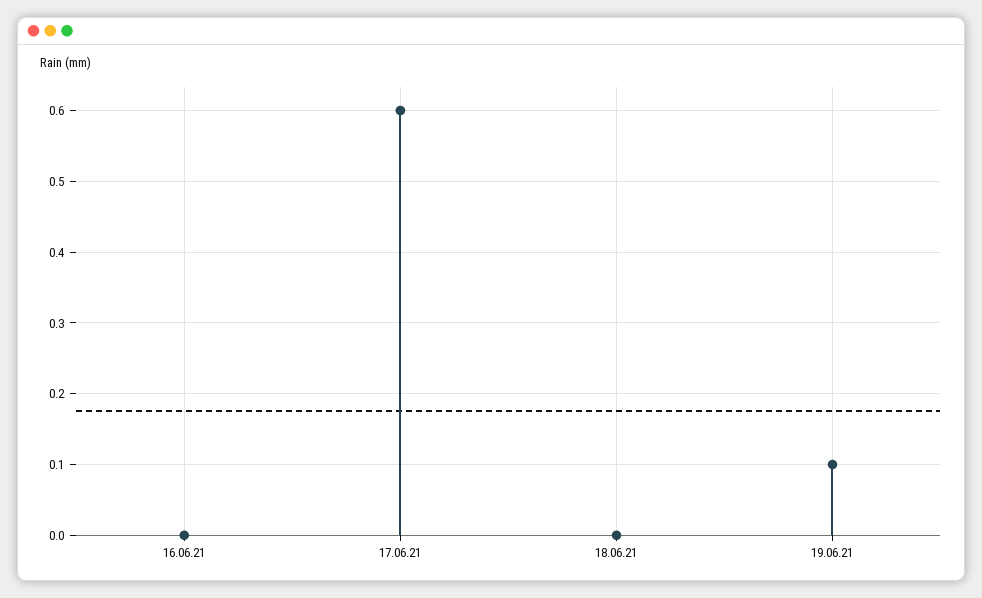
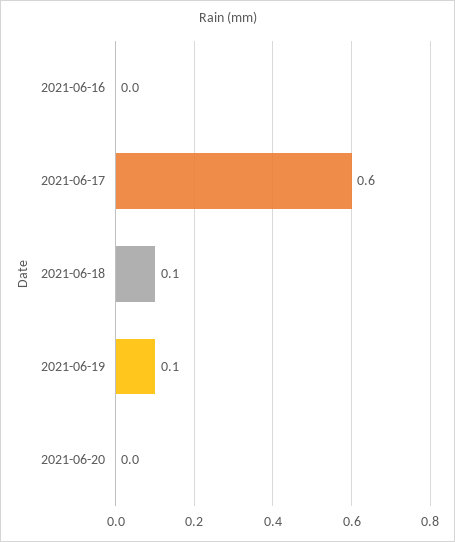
18.06.21: 0 -> 0.1
2021-06-20: none -> 0

